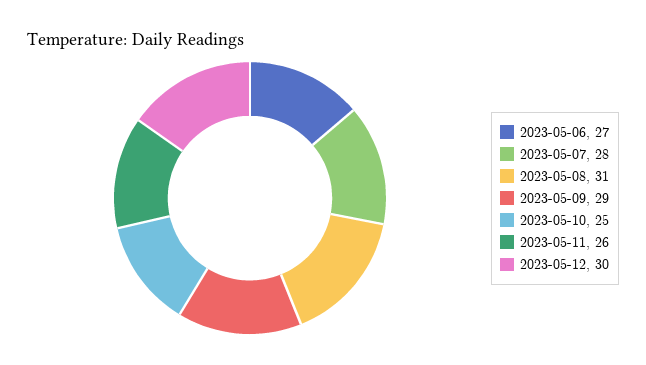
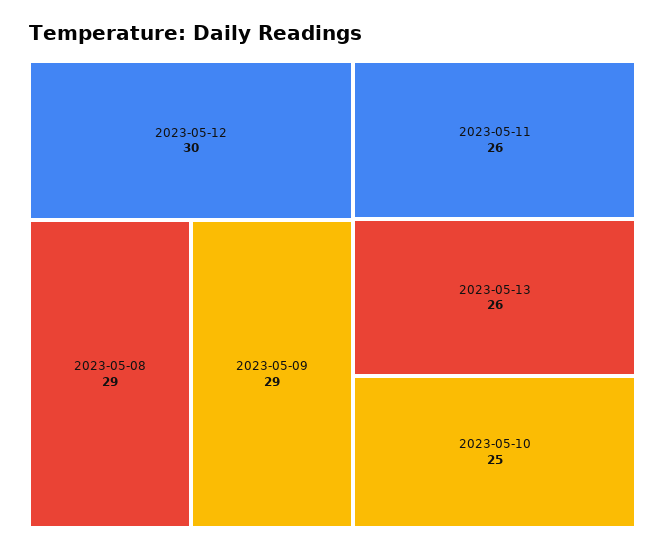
2023-05-06: 27 -> none
2023-05-07: 28 -> none
2023-05-08: 31 -> 29
2023-05-13: none -> 26

